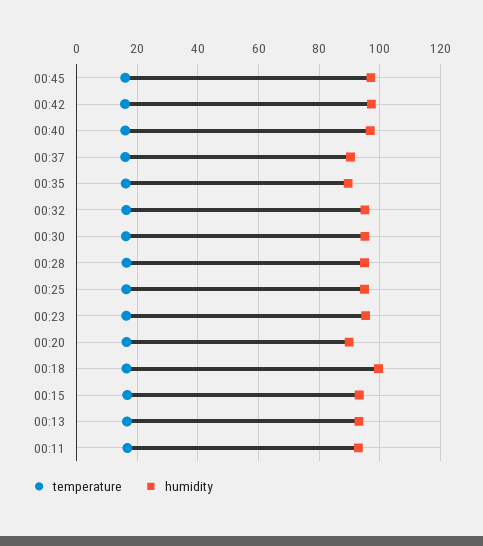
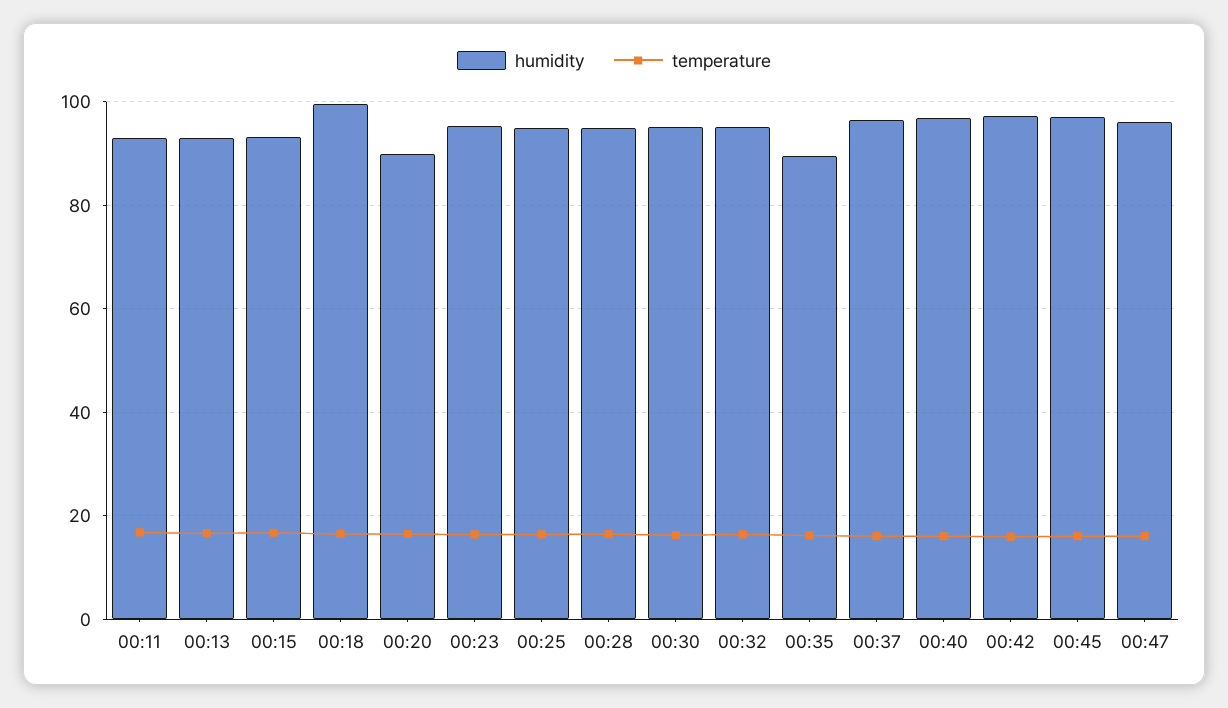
humidity, 00:37: 90 -> 96
humidity, 00:47: none -> 96
temperature, 00:47: none -> 16

